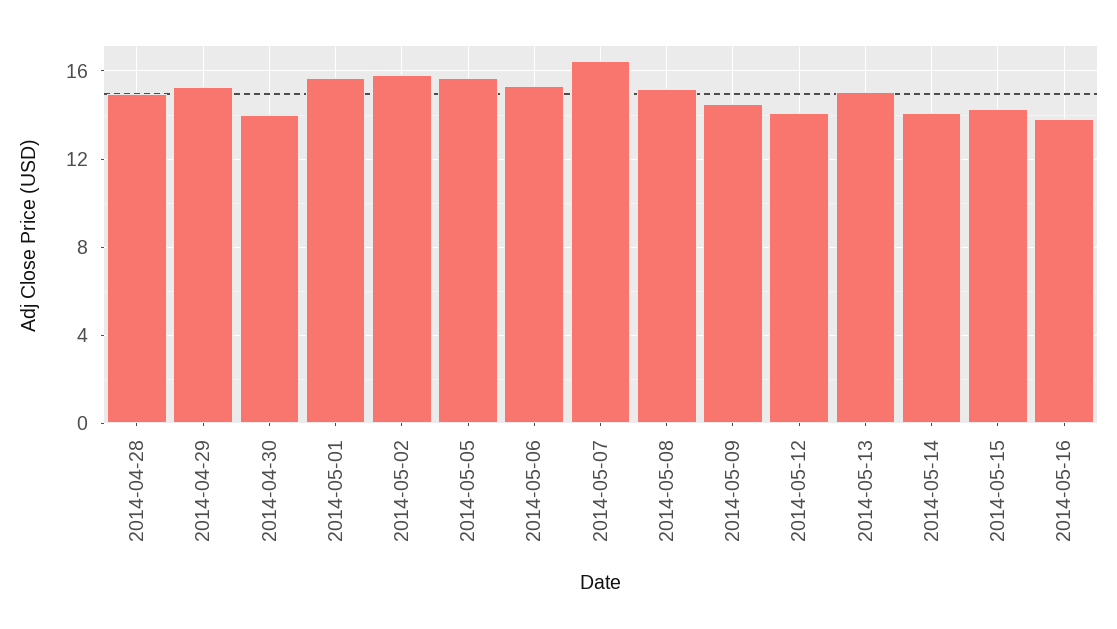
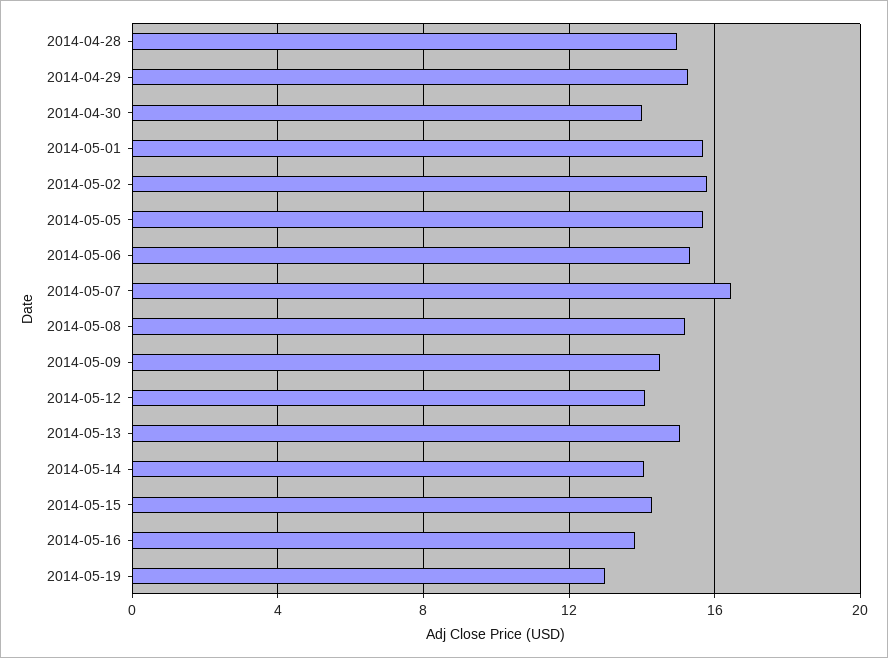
2014-05-19: none -> 13

